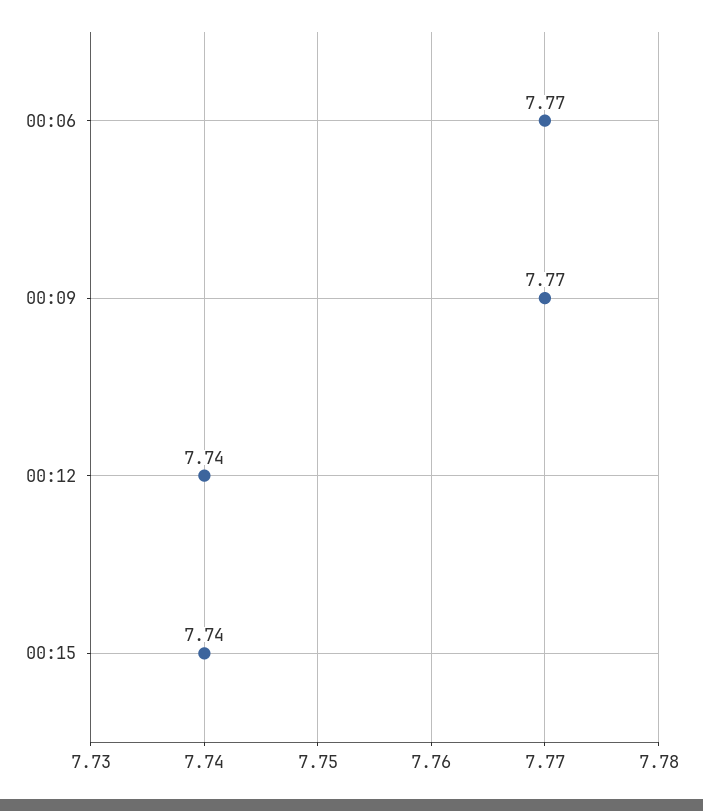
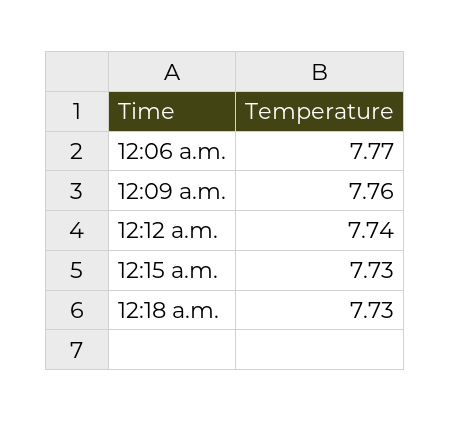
00:09: 7.77 -> 7.76
00:15: 7.74 -> 7.73
12:18 a.m.: none -> 7.73

